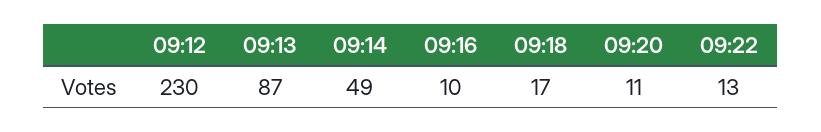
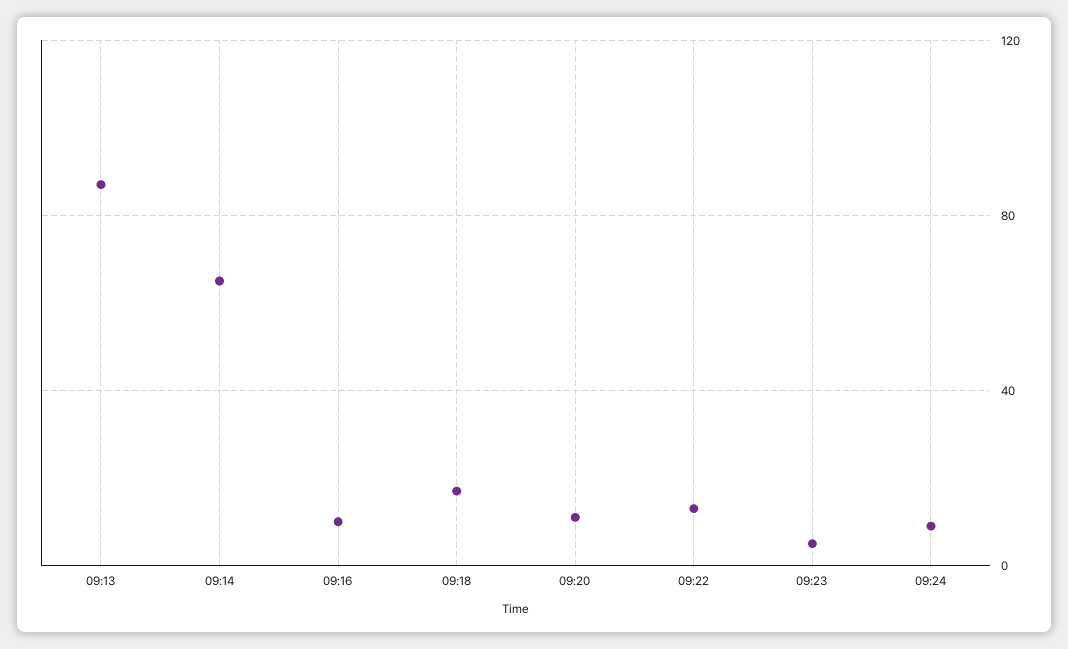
09:12: 230 -> none
09:14: 49 -> 65
09:23: none -> 5
09:24: none -> 10

